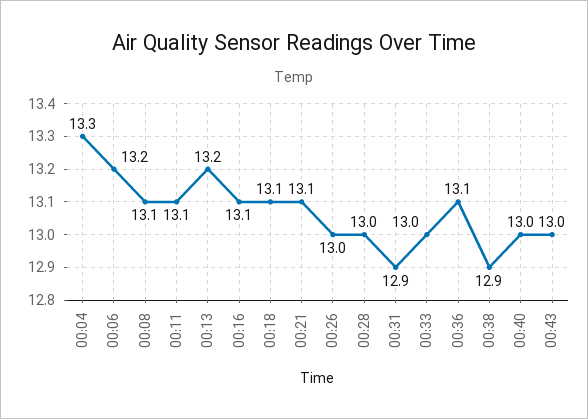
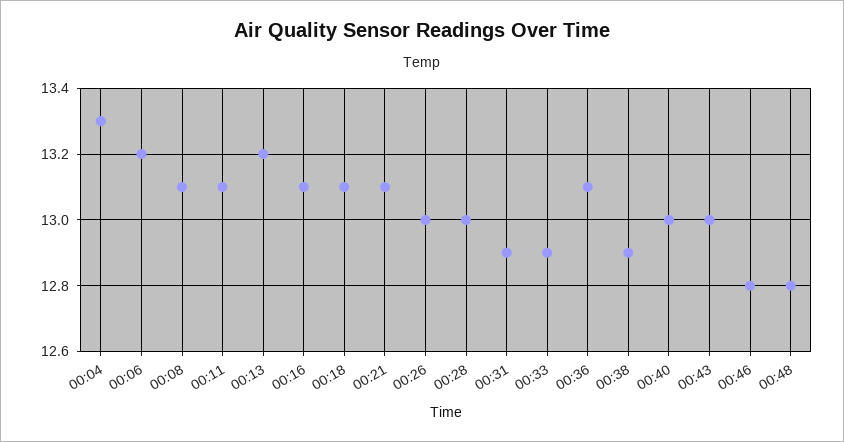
00:33: 13 -> 12.9
00:46: none -> 12.8
00:48: none -> 12.8

